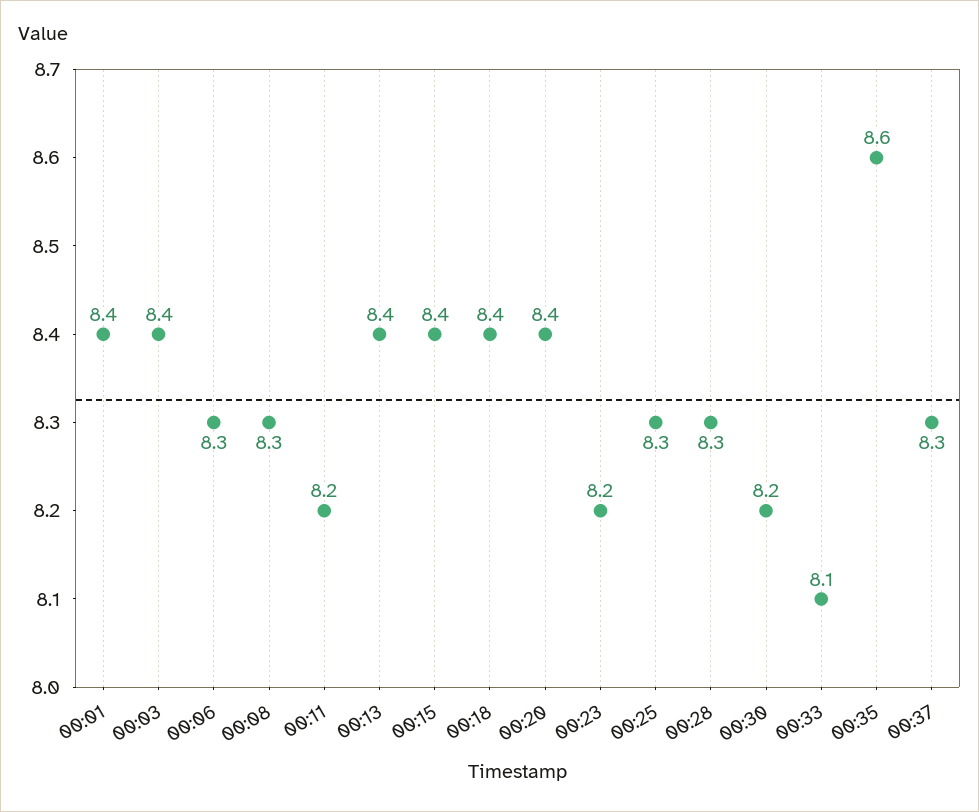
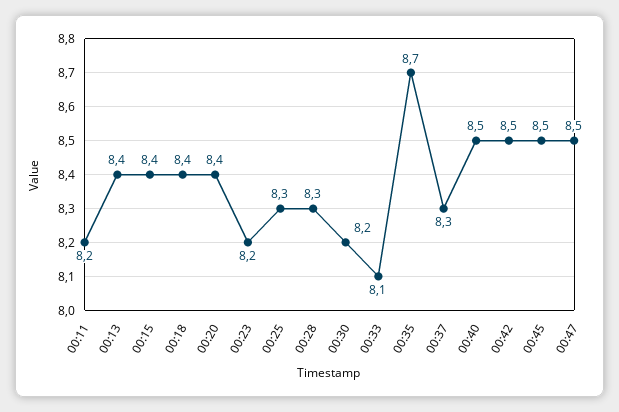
00:01: 8.4 -> none
00:03: 8.4 -> none
00:06: 8.3 -> none
00:08: 8.3 -> none
00:35: 8.6 -> 8.7
00:40: none -> 8.5
00:42: none -> 8.5
00:45: none -> 8.5
00:47: none -> 8.5

